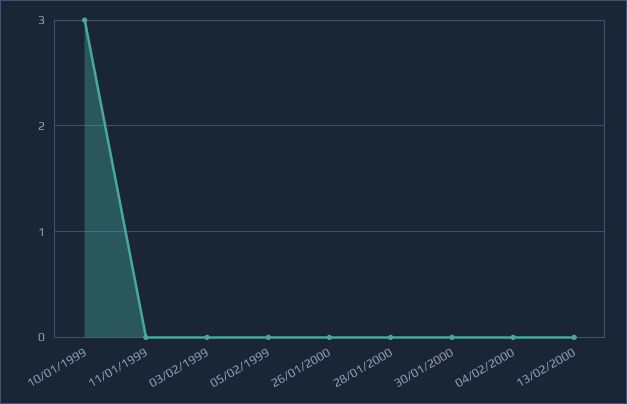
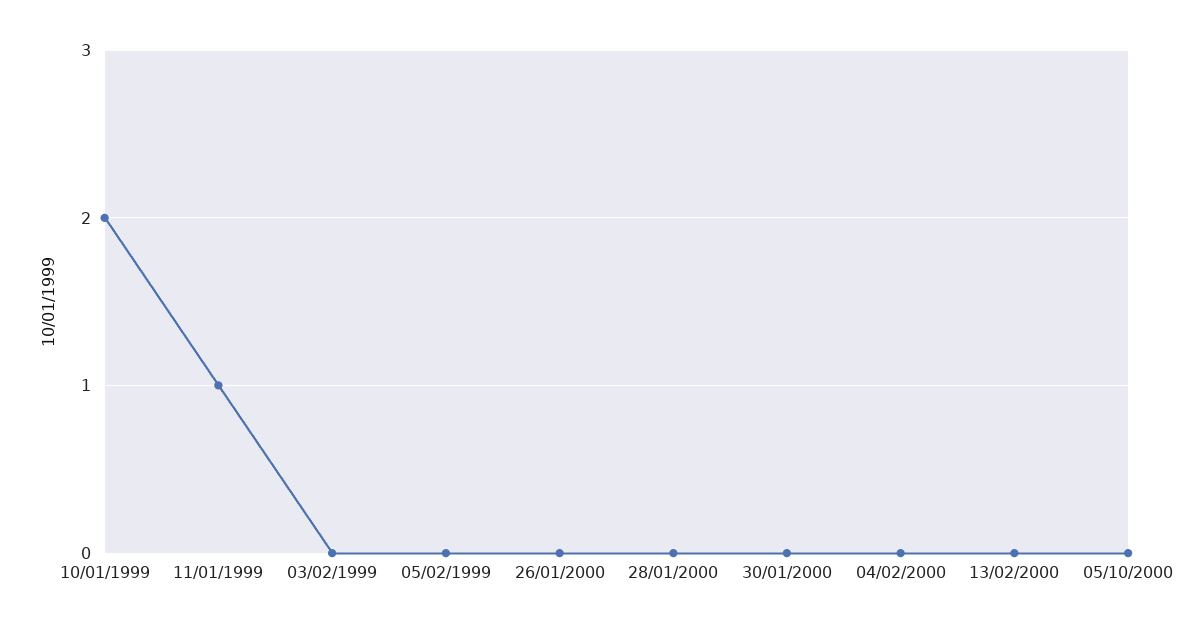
10/01/1999: 3 -> 2
11/01/1999: 0 -> 1
05/10/2000: none -> 0

